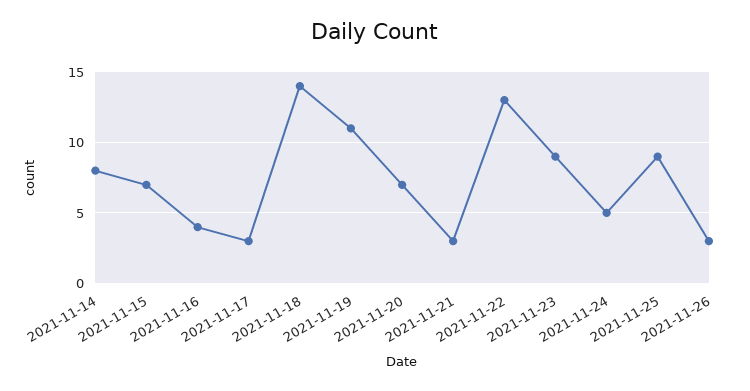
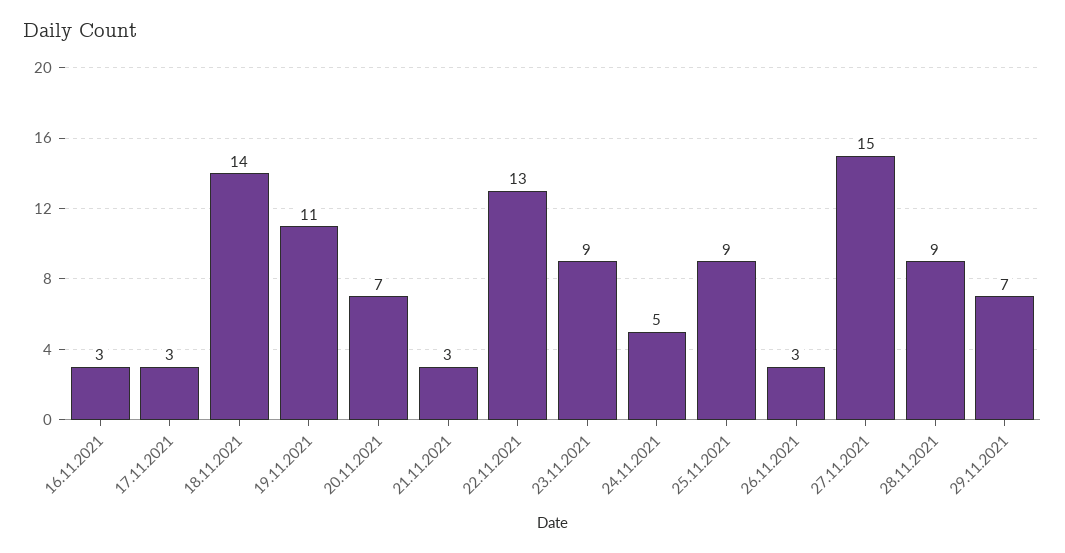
2021-11-14: 8 -> none
2021-11-15: 7 -> none
2021-11-16: 4 -> 3
27.11.2021: none -> 15
28.11.2021: none -> 9
29.11.2021: none -> 7

